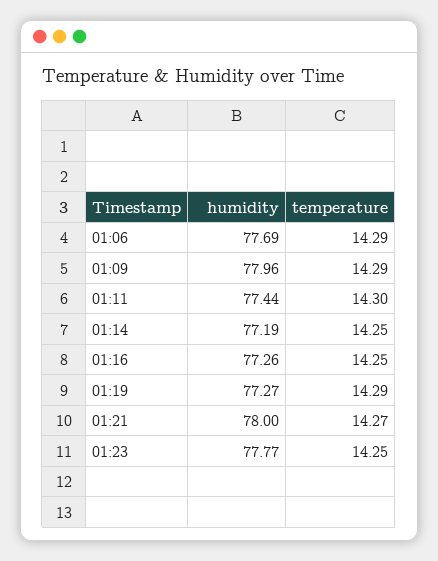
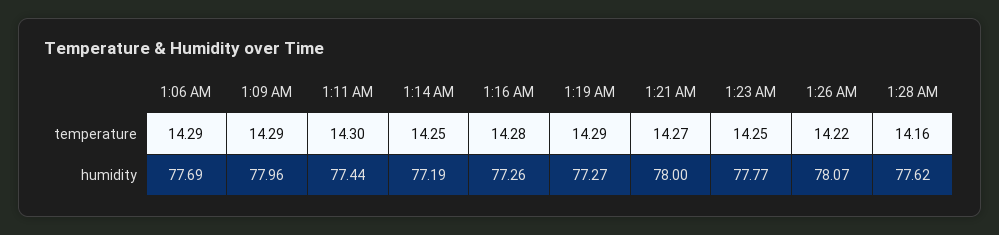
temperature, 01:16: 14.25 -> 14.28
temperature, 1:26 AM: none -> 14.22
temperature, 1:28 AM: none -> 14.16
humidity, 1:26 AM: none -> 78.07
humidity, 1:28 AM: none -> 77.62

